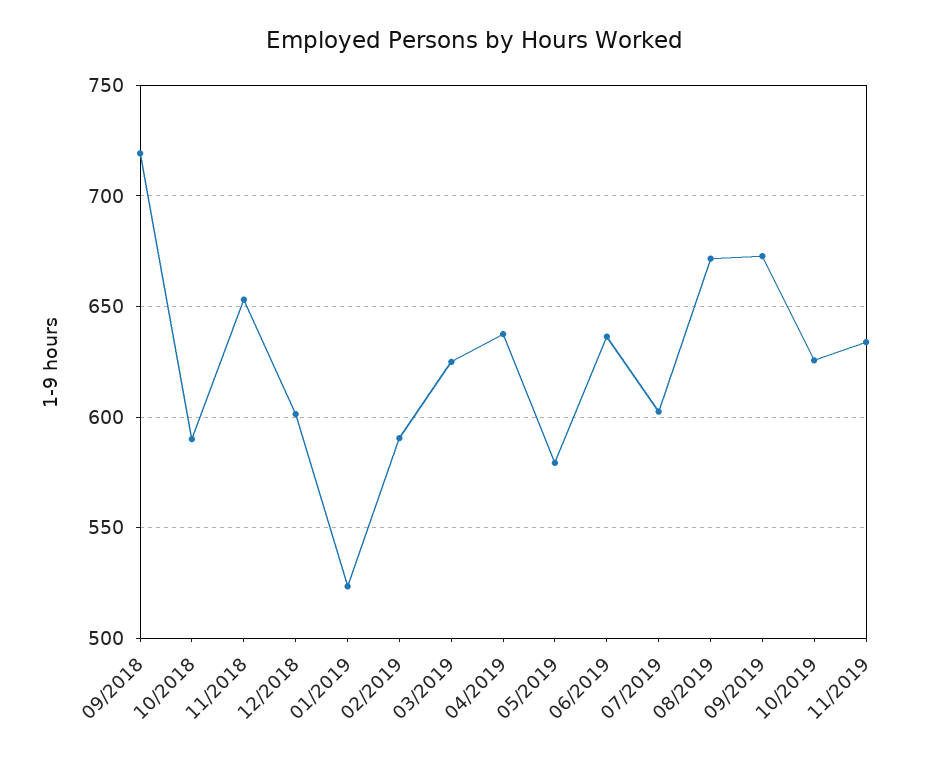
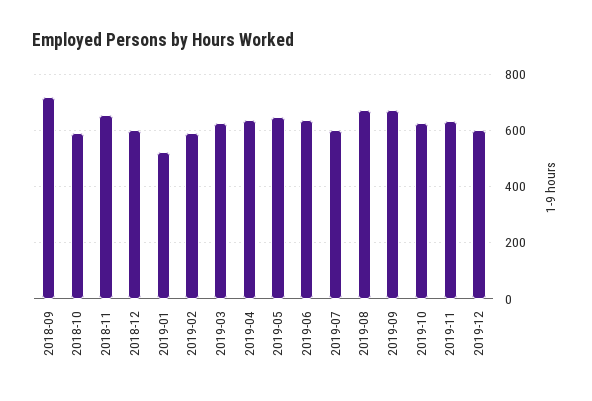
05/2019: 580 -> 650
2019-12: none -> 600

